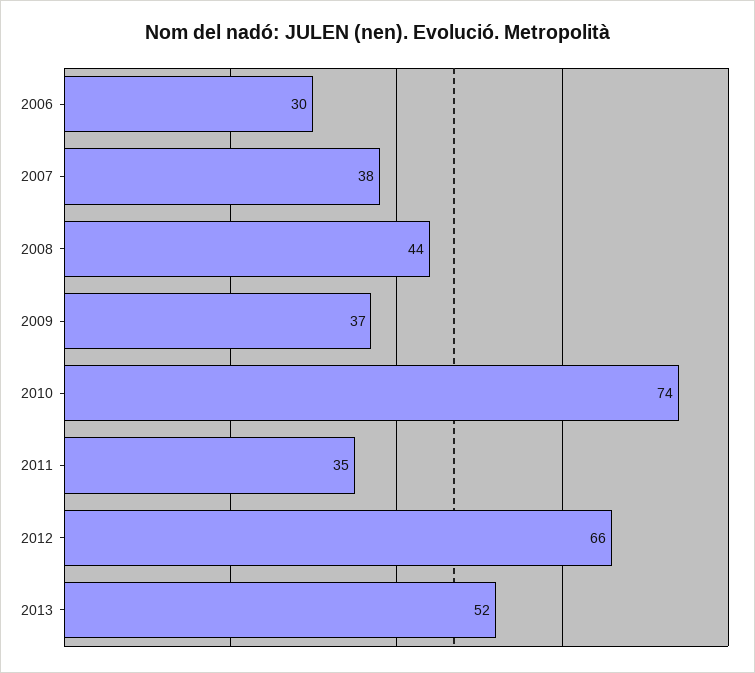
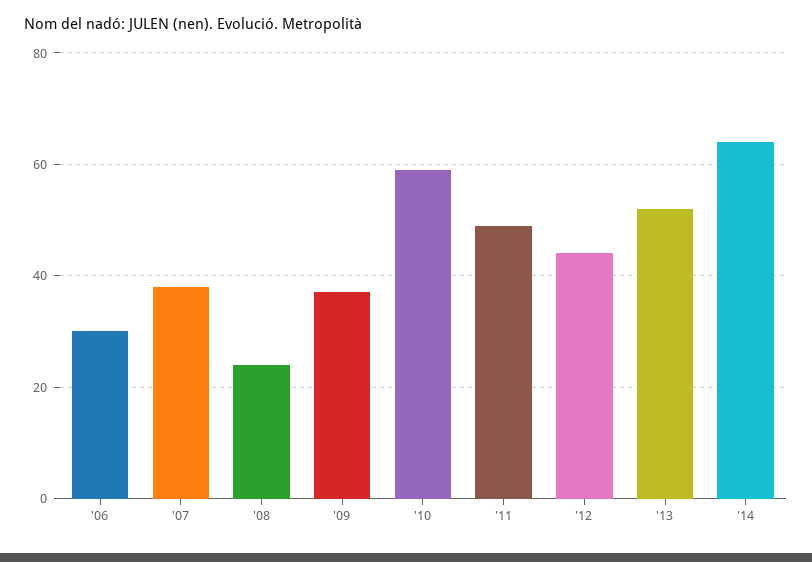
2008: 44 -> 25
2010: 74 -> 60
2011: 35 -> 50
2012: 66 -> 45
'14: none -> 65

